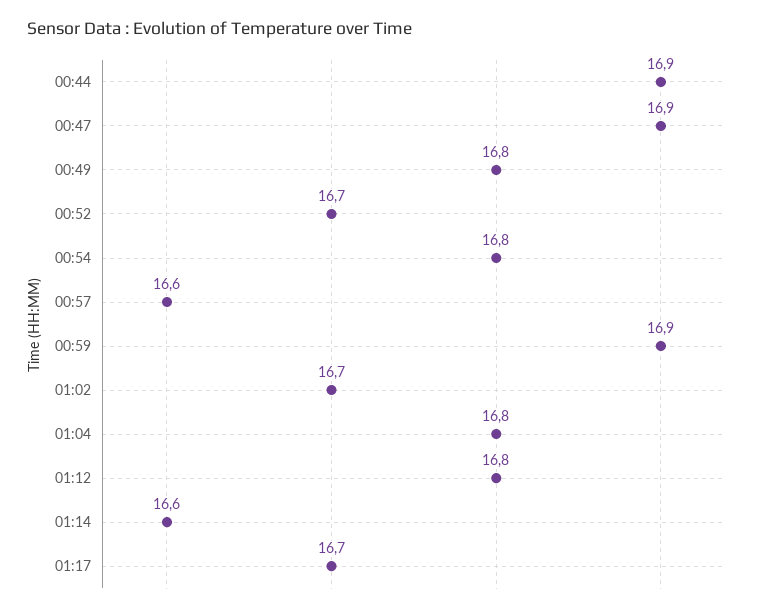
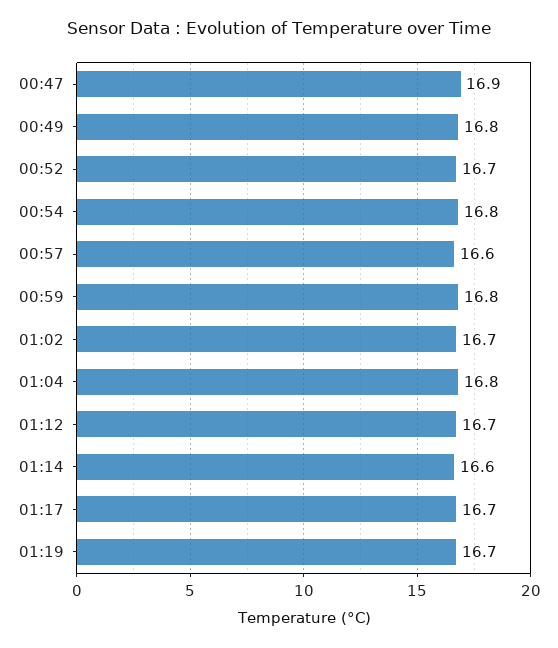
00:44: 16.9 -> none
00:59: 16.9 -> 16.8
01:12: 16.8 -> 16.7
01:19: none -> 16.7

